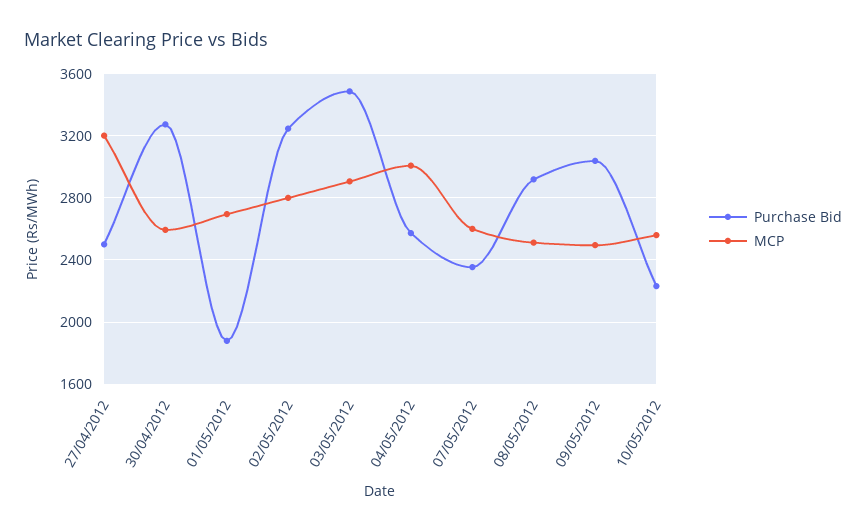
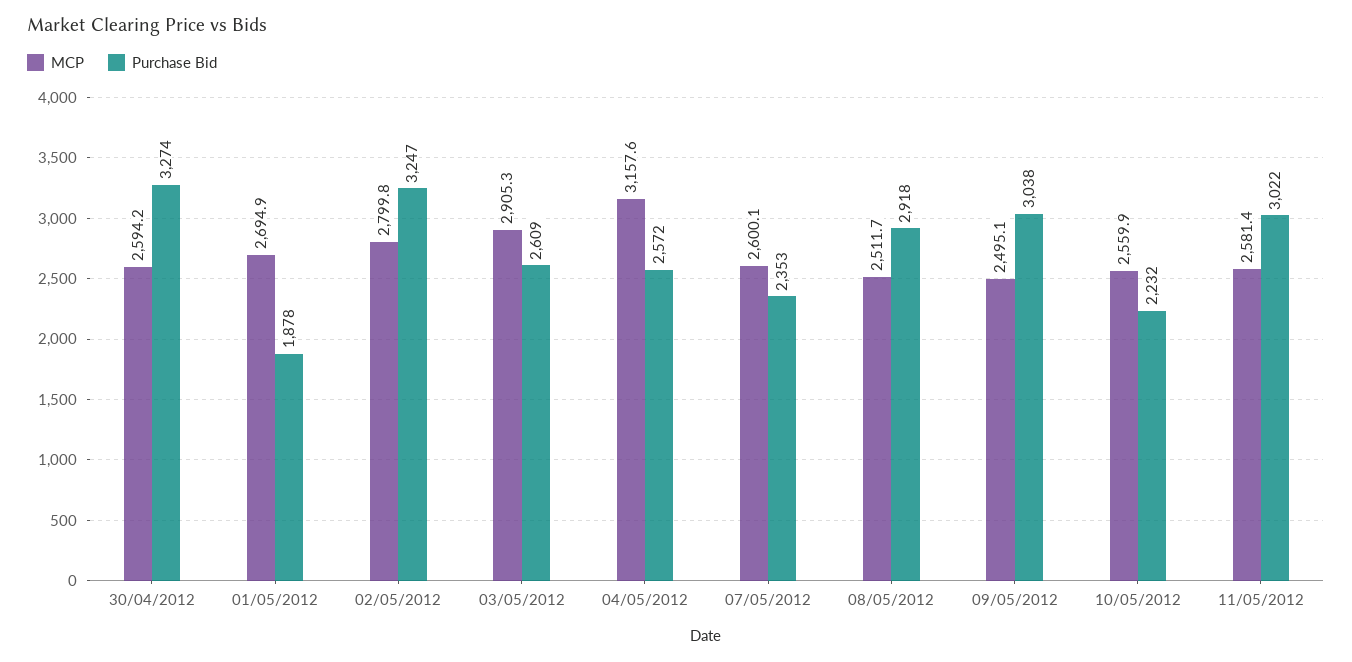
Purchase Bid, 27/04/2012: 2500 -> none
MCP, 27/04/2012: 3200 -> none
Purchase Bid, 03/05/2012: 3500 -> 2609
MCP, 04/05/2012: 3000 -> 3157.6
MCP, 11/05/2012: none -> 2581.4
Purchase Bid, 11/05/2012: none -> 3022

